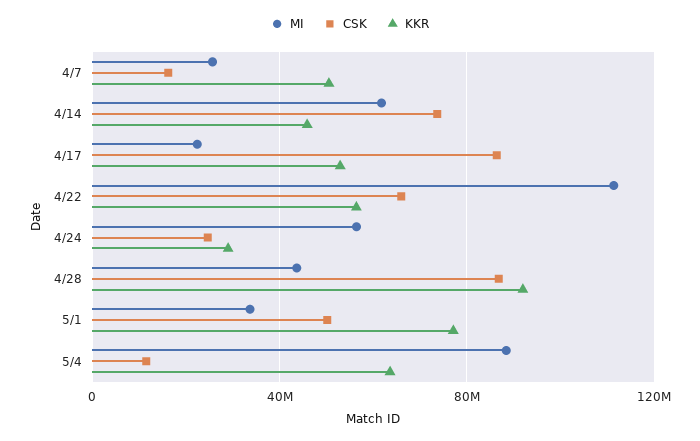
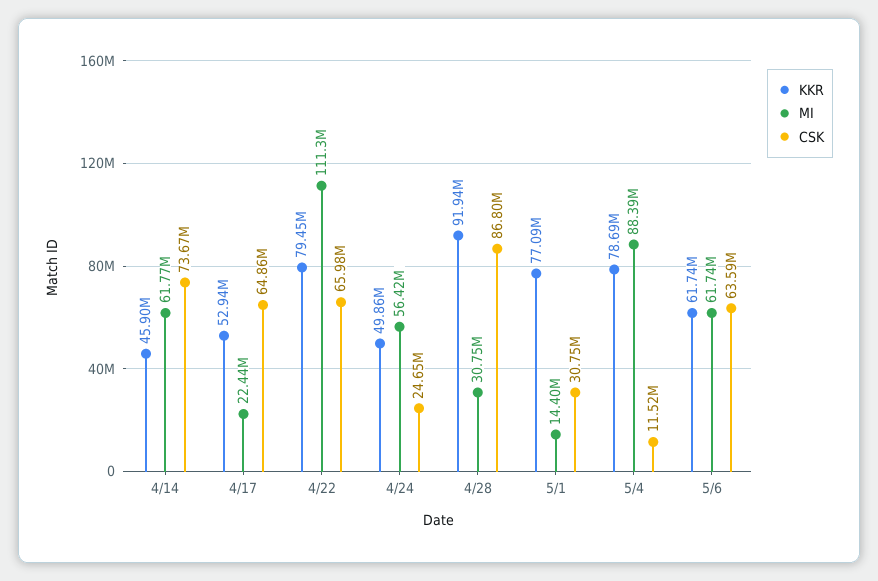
MI, 4/7: 25000000 -> none
CSK, 4/7: 15000000 -> none
KKR, 4/7: 50000000 -> none
CSK, 4/17: 85000000 -> 64860000
KKR, 4/22: 55000000 -> 79450000
KKR, 4/24: 30000000 -> 49860000
MI, 4/28: 45000000 -> 30750000
MI, 5/1: 35000000 -> 14400000
CSK, 5/1: 50000000 -> 30750000
KKR, 5/4: 65000000 -> 78690000
KKR, 5/6: none -> 61740000
MI, 5/6: none -> 61740000
CSK, 5/6: none -> 63590000

